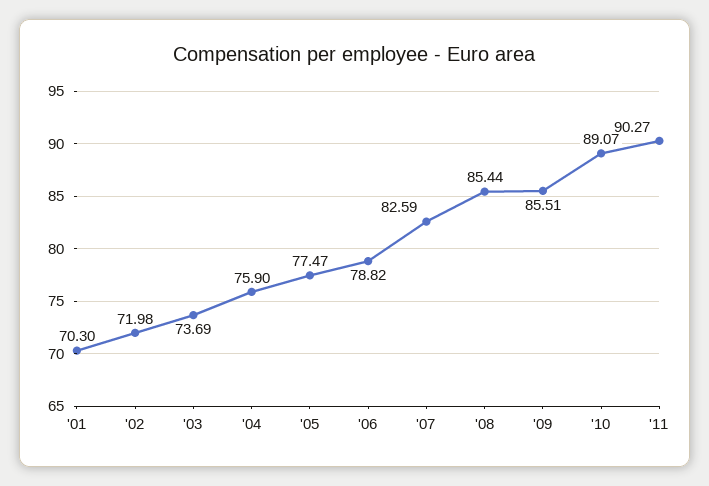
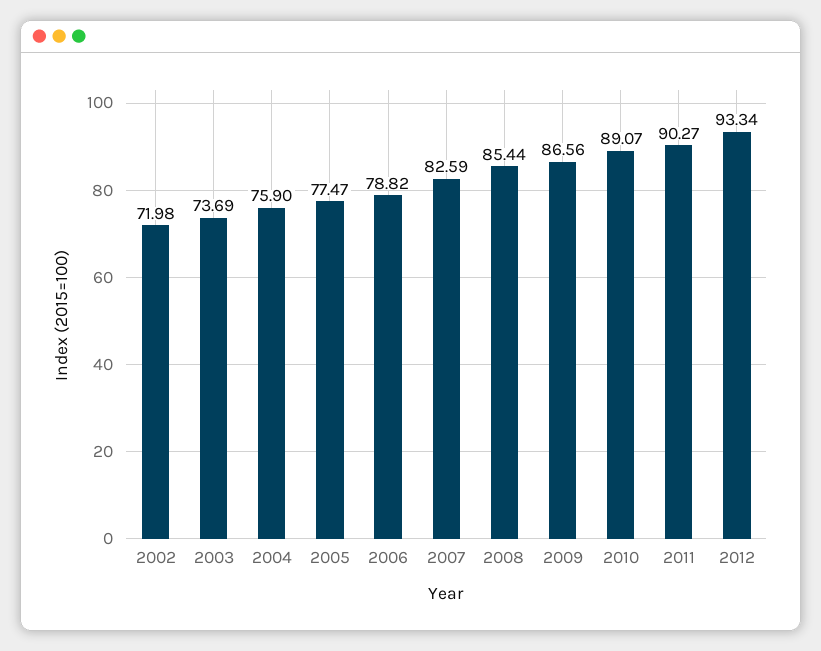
'01: 70.3 -> none
'09: 85.51 -> 86.56
2012: none -> 93.34

